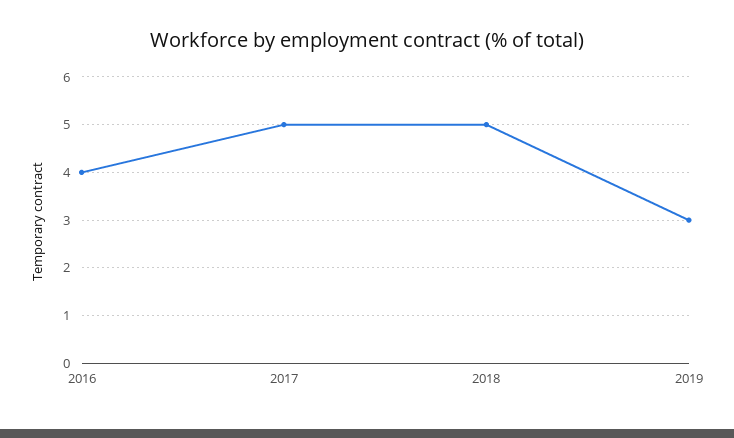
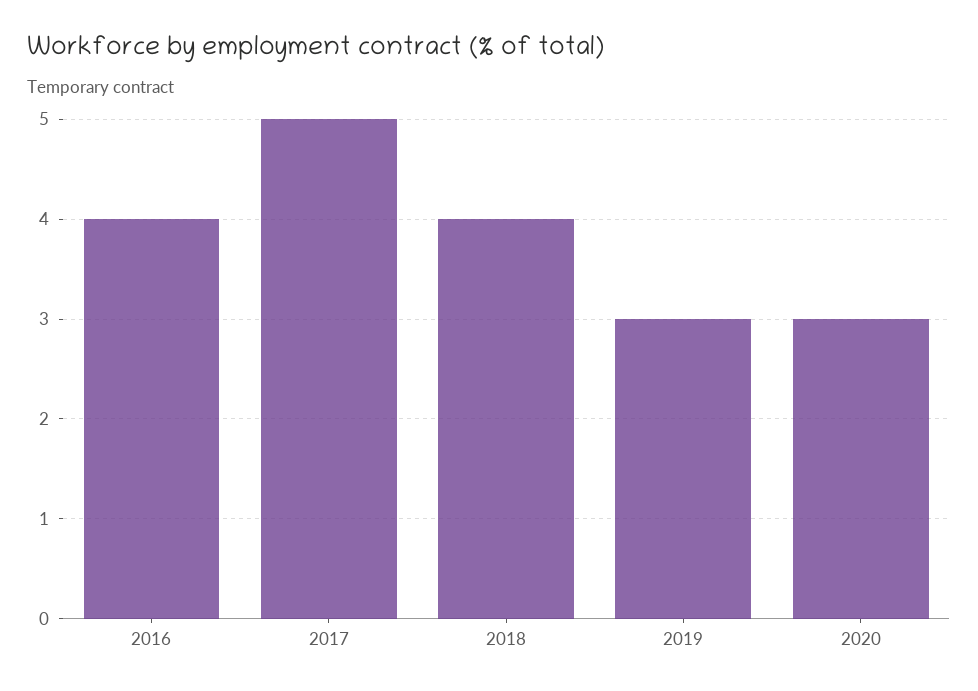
2018: 5 -> 4
2020: none -> 3

